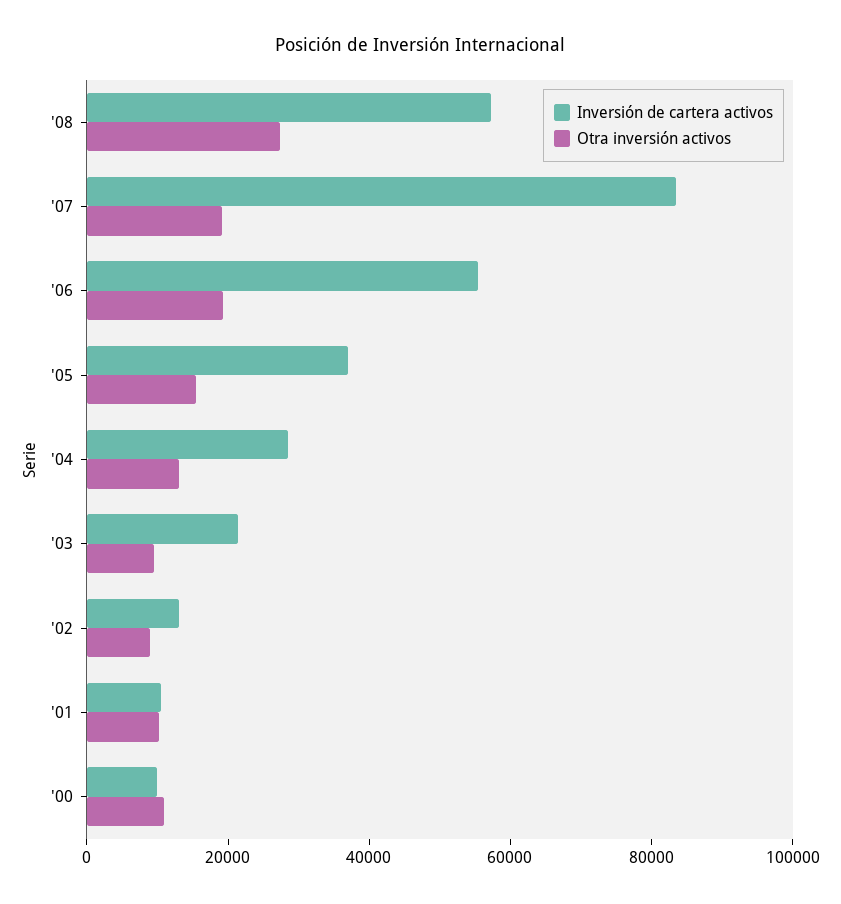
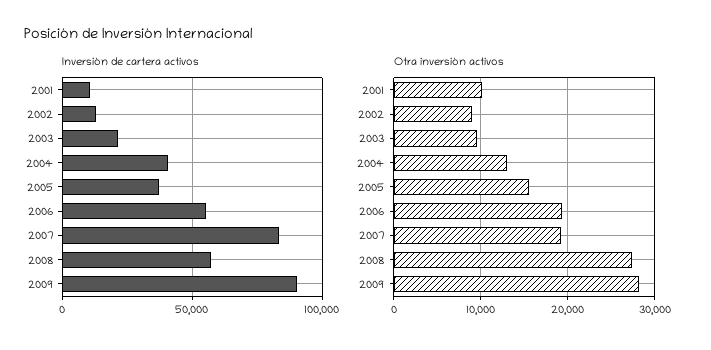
Inversión de cartera activos, '04: 30000 -> 40000
Inversión de cartera activos, '00: 10000 -> none
Otra inversión activos, '00: 10000 -> none
Inversión de cartera activos, 2009: none -> 90000
Otra inversión activos, 2009: none -> 28000

